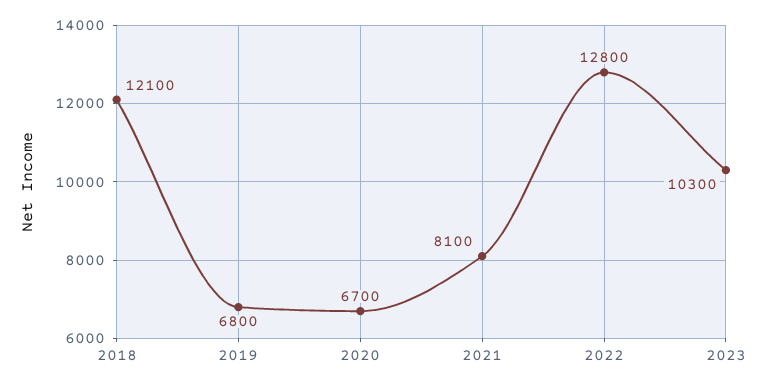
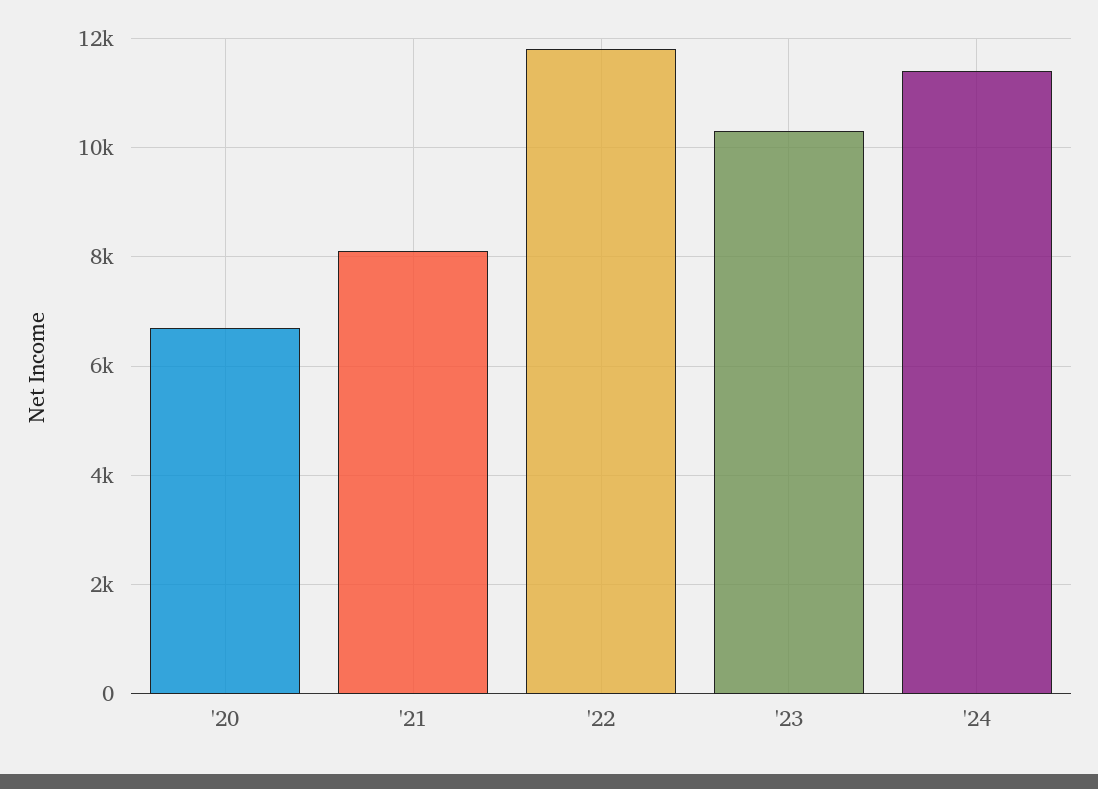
2018: 12100 -> none
2019: 6800 -> none
2022: 12800 -> 11800
'24: none -> 11400

